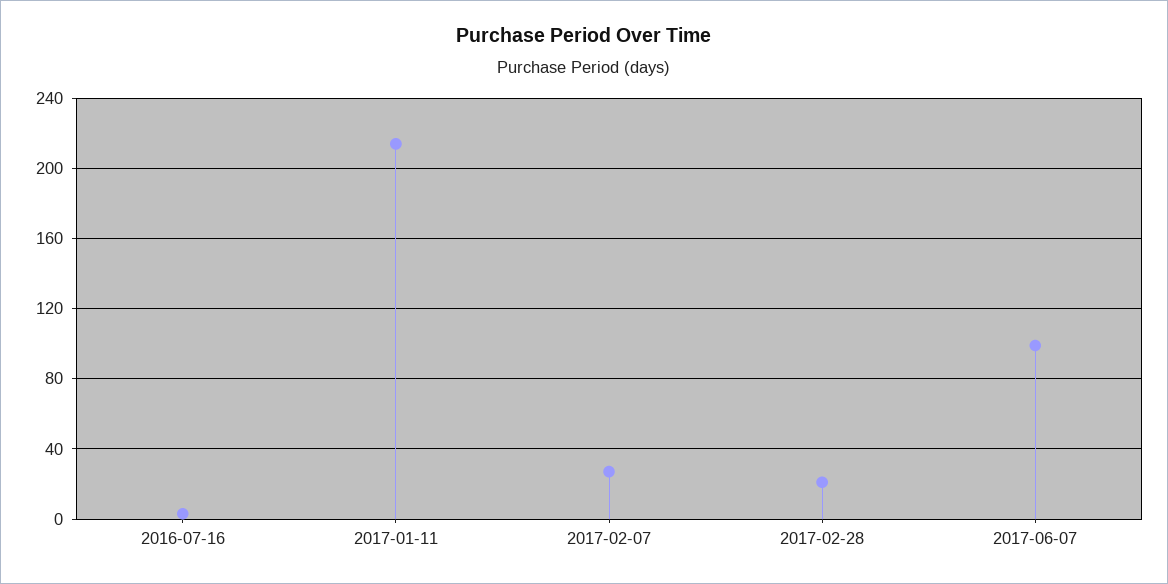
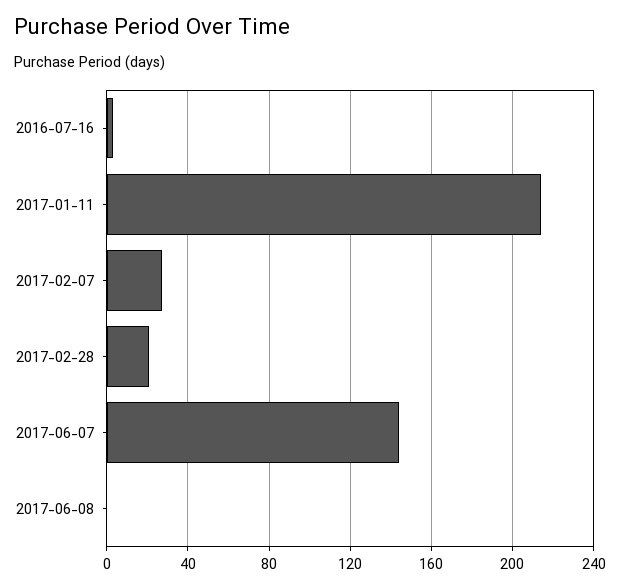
2017-06-07: 100 -> 145
2017-06-08: none -> 0

